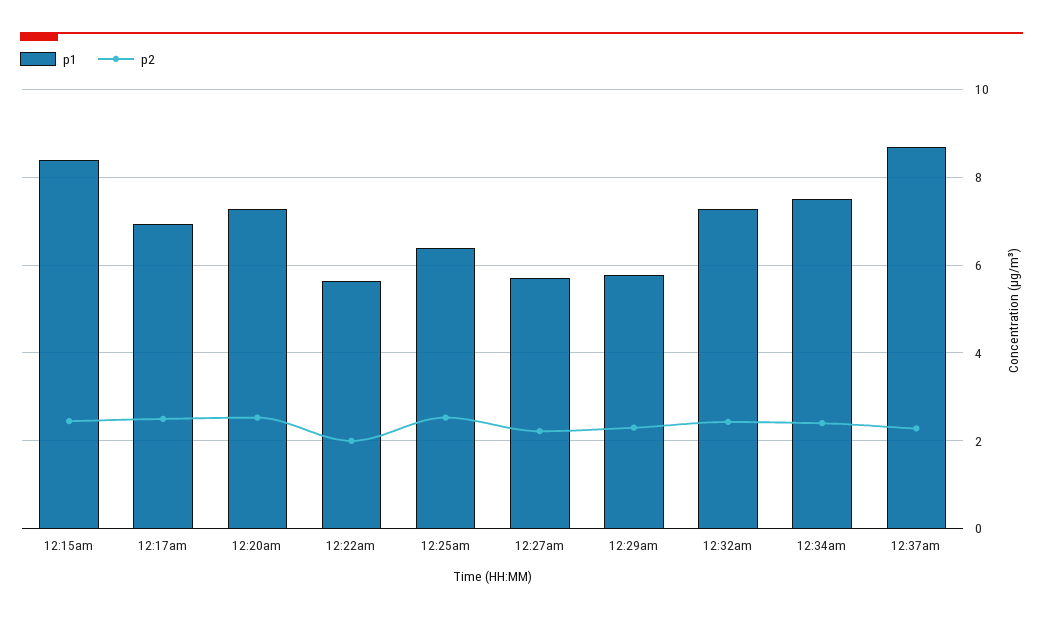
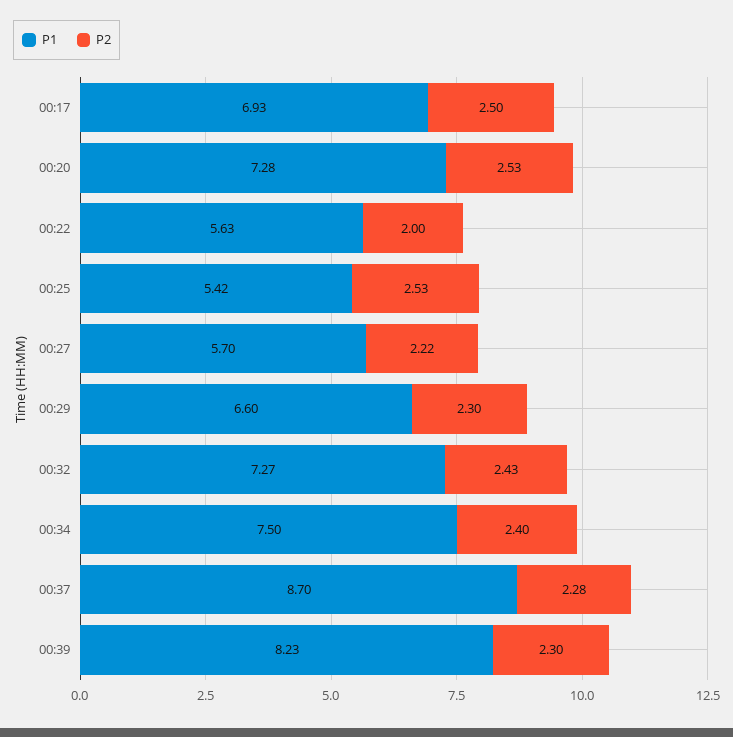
p1, 12:15am: 8.4 -> none
p2, 12:15am: 2.4 -> none
p1, 12:25am: 6.4 -> 5.42
p1, 12:29am: 5.8 -> 6.6
p1, 00:39: none -> 8.23
p2, 00:39: none -> 2.3

